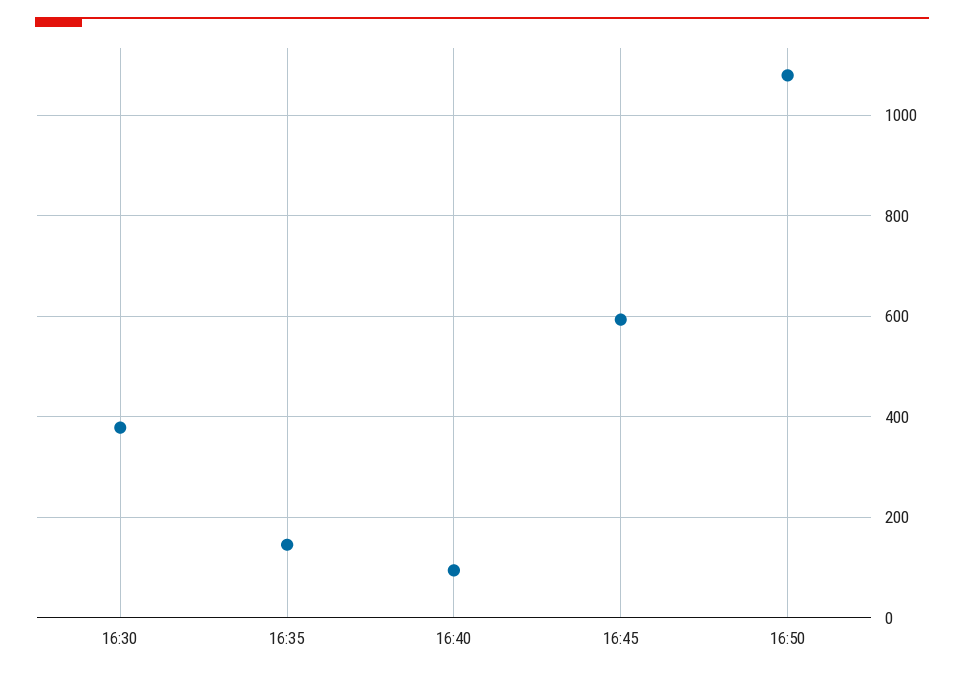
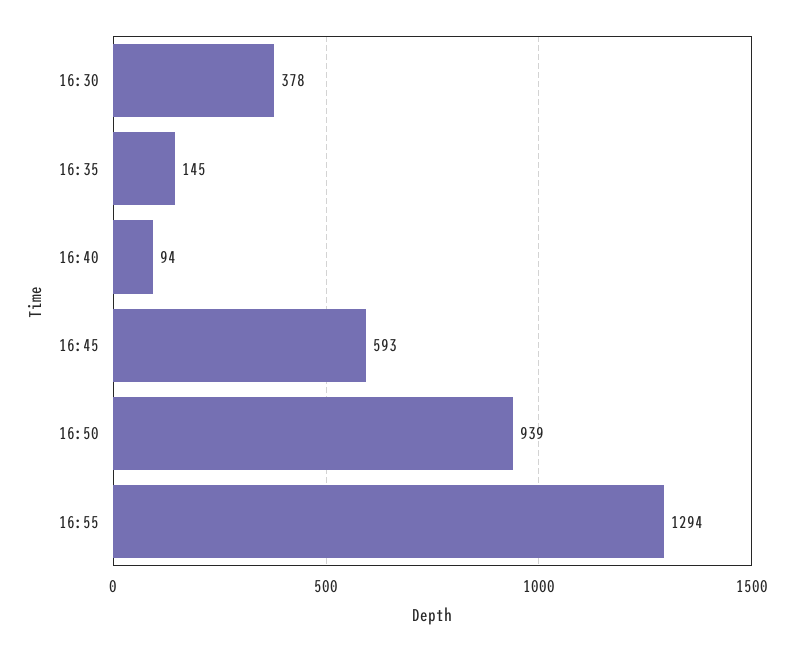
16:50: 1080 -> 939
16:55: none -> 1294

